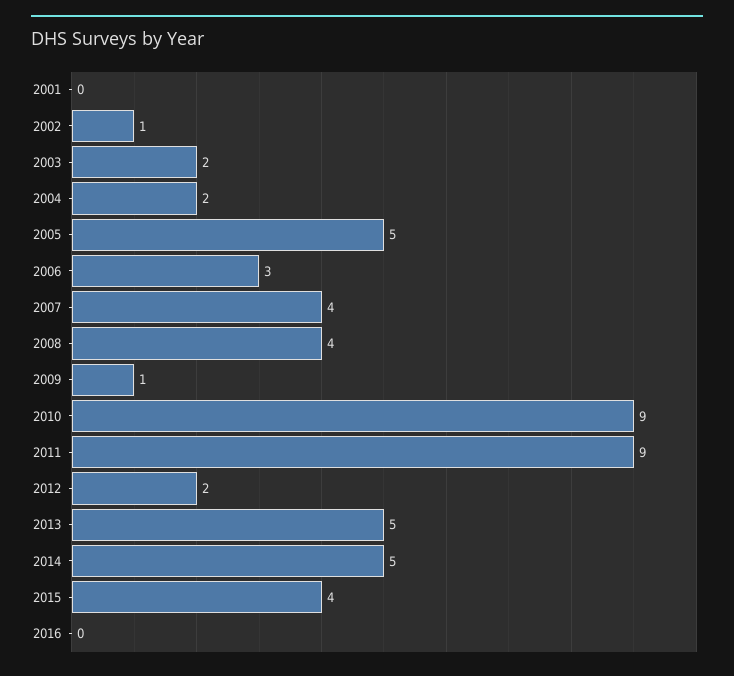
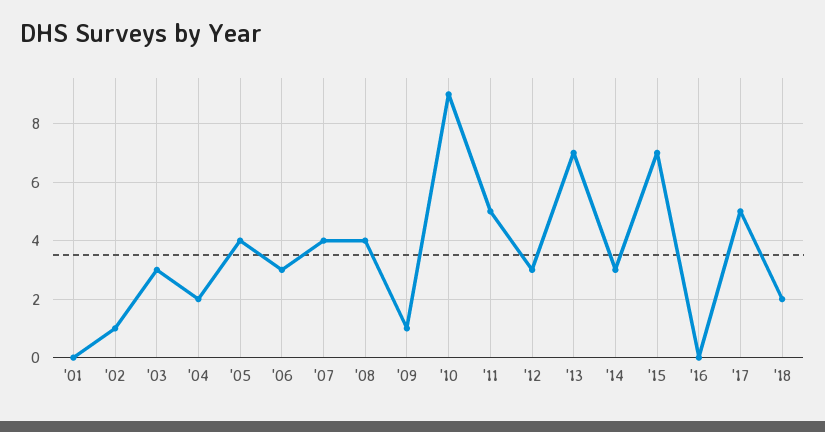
2003: 2 -> 3
2005: 5 -> 4
2011: 9 -> 5
2012: 2 -> 3
2013: 5 -> 7
2014: 5 -> 3
2015: 4 -> 7
'17: none -> 5
'18: none -> 2

